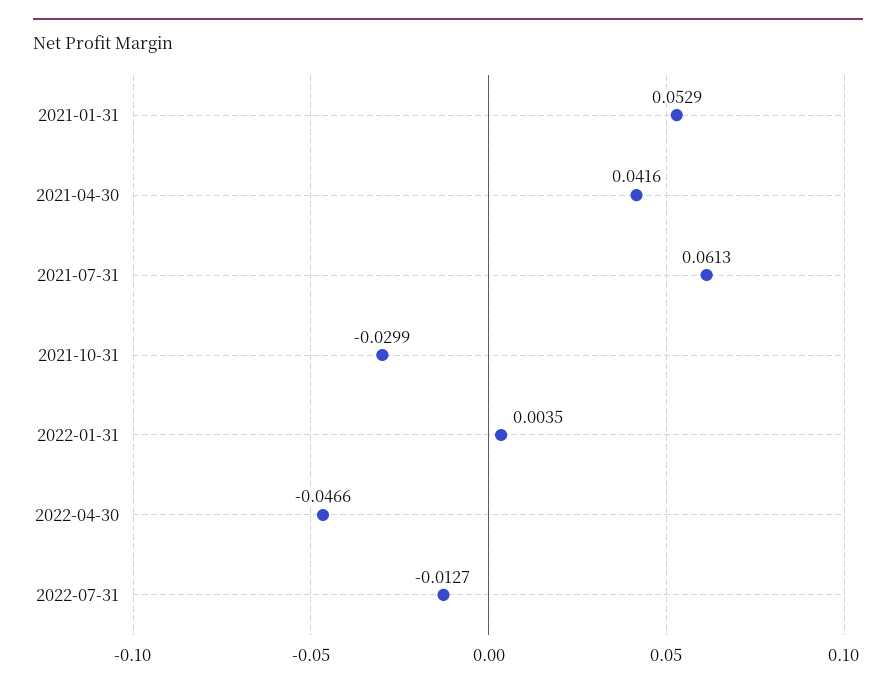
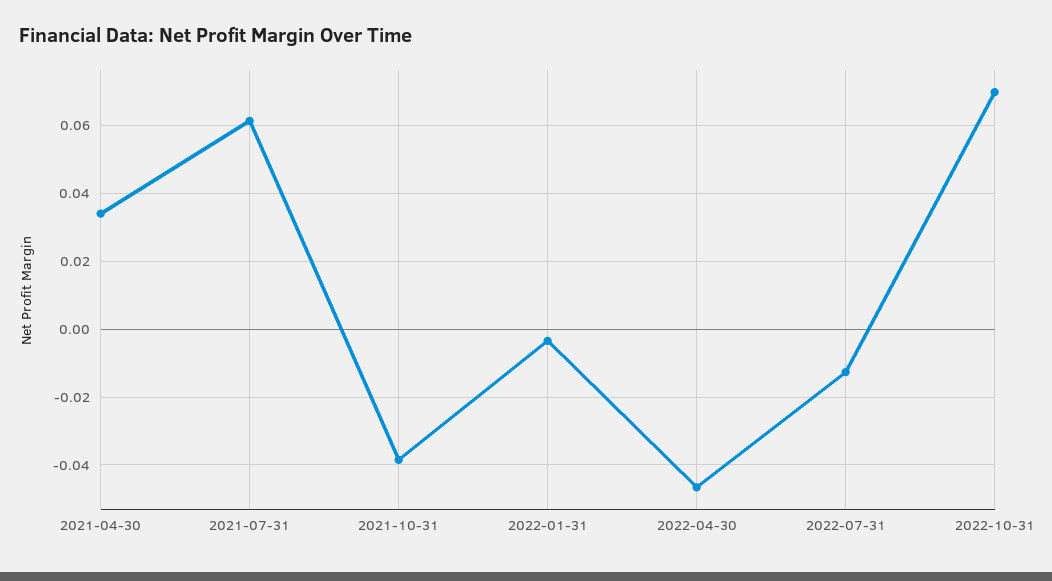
2021-01-31: 0.0529 -> none
2021-04-30: 0.0416 -> 0.034
2021-10-31: -0.0299 -> -0.038
2022-01-31: 0.0035 -> -0.004
2022-10-31: none -> 0.07

